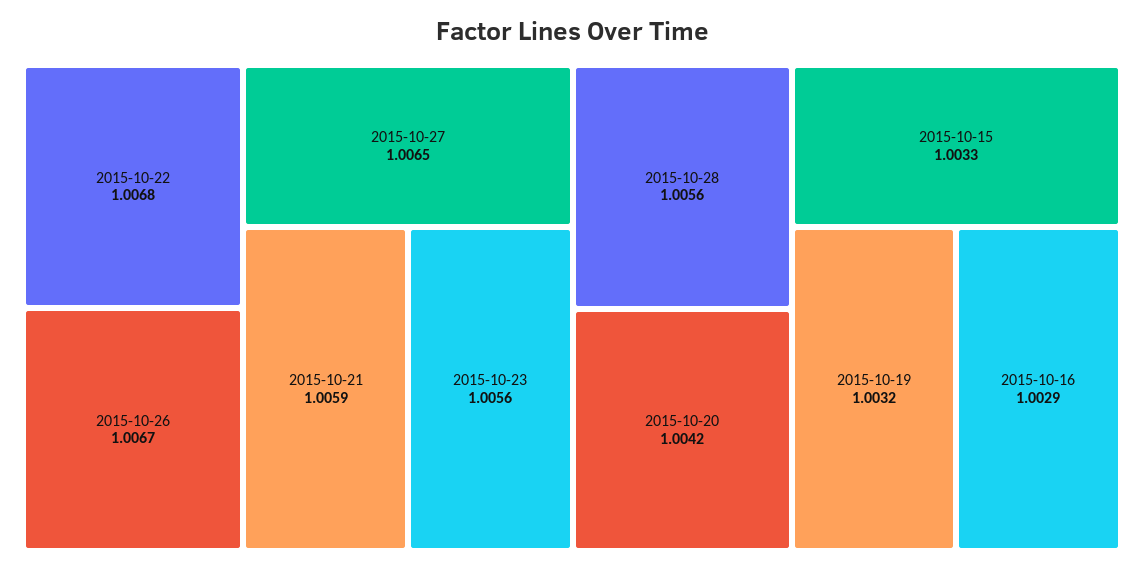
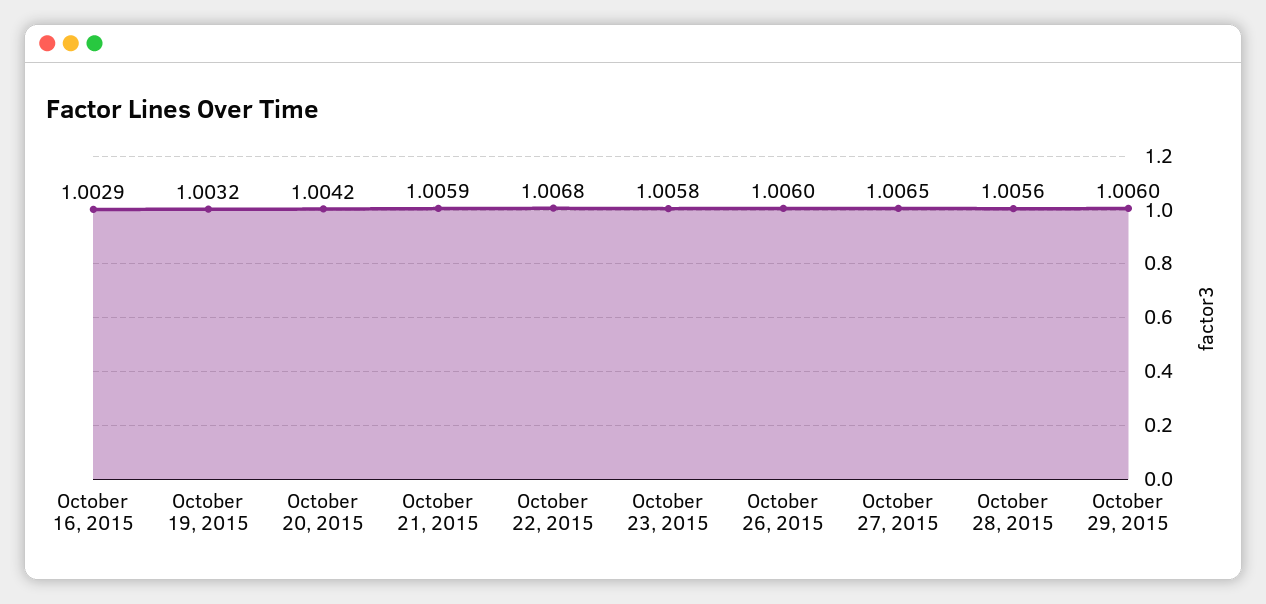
2015-10-26: 1.0067 -> 1.006
2015-10-23: 1.0056 -> 1.0058
2015-10-15: 1.0033 -> none
October 29, 2015: none -> 1.006

